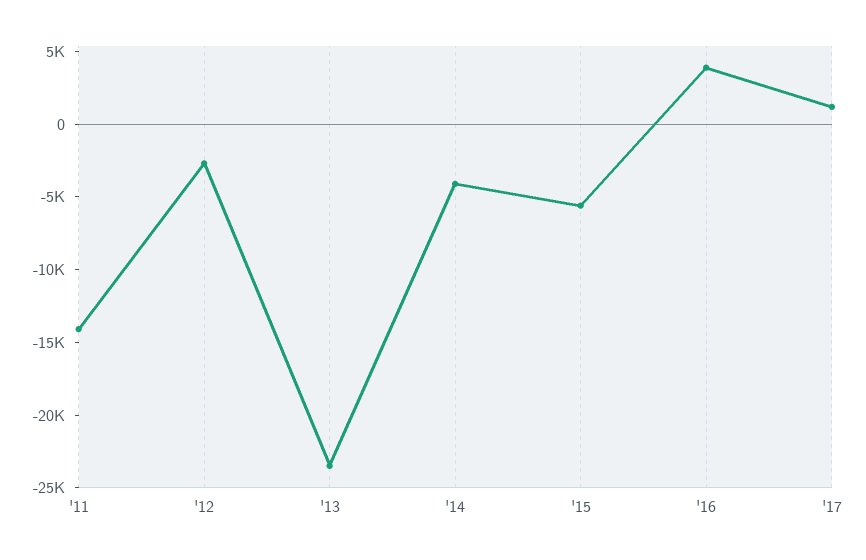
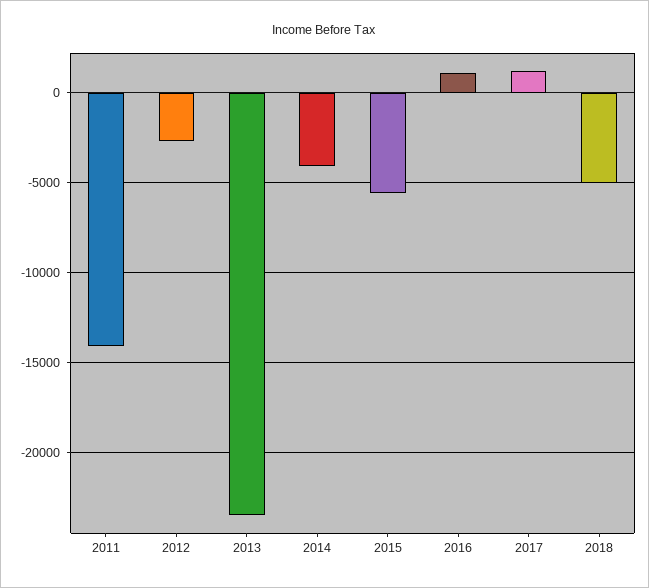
'16: 4000 -> 1000
2018: none -> -5000

